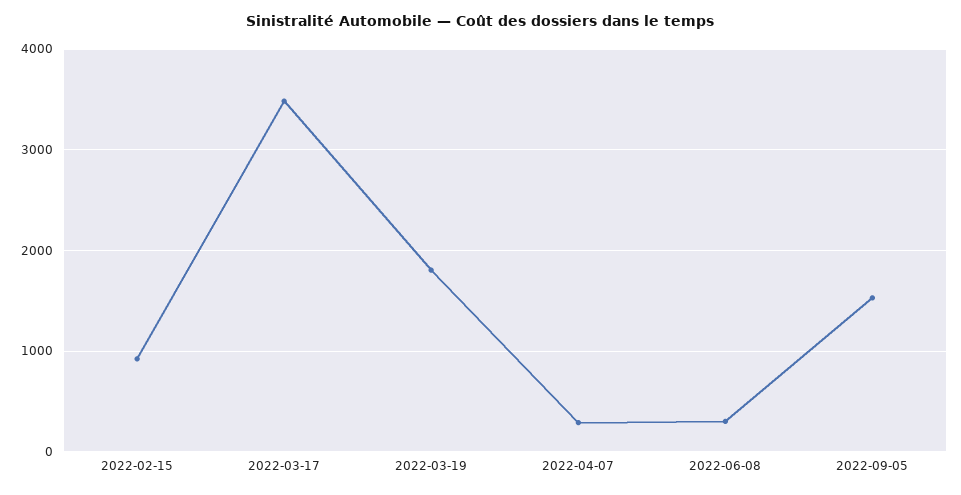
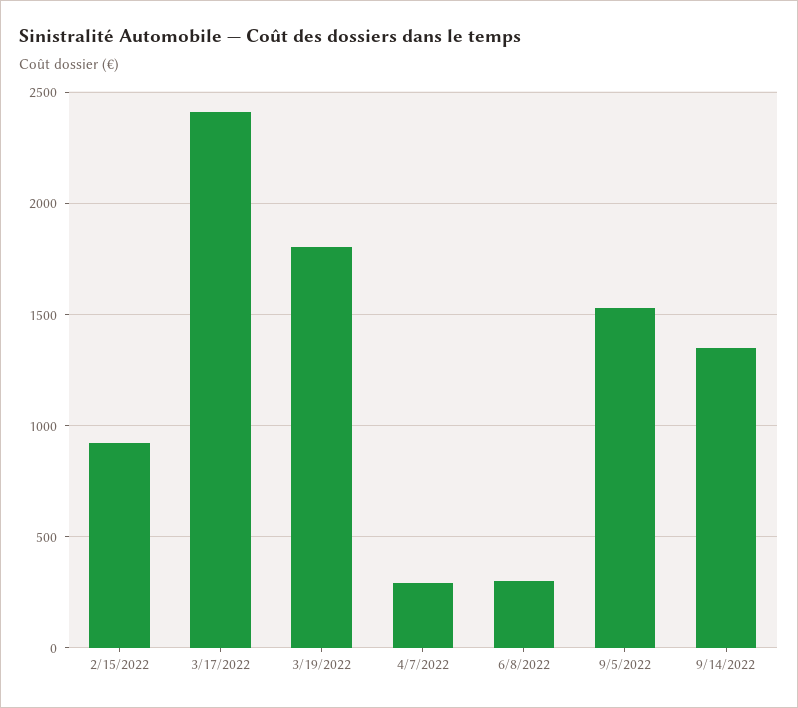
2022-03-17: 3500 -> 2400
9/14/2022: none -> 1350

